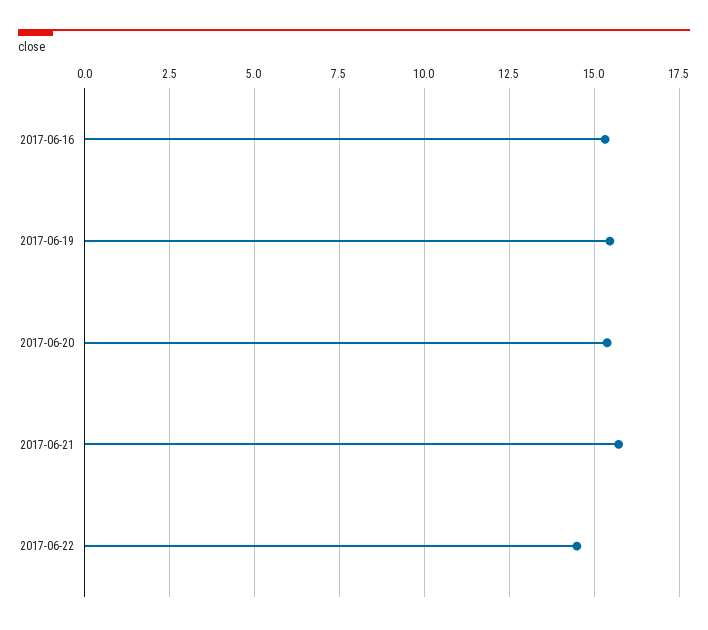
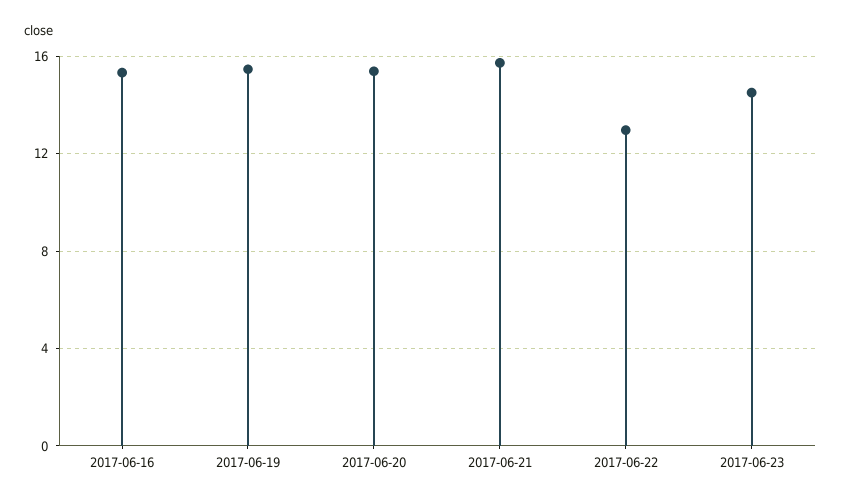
2017-06-22: 14.5 -> 13
2017-06-23: none -> 14.5

